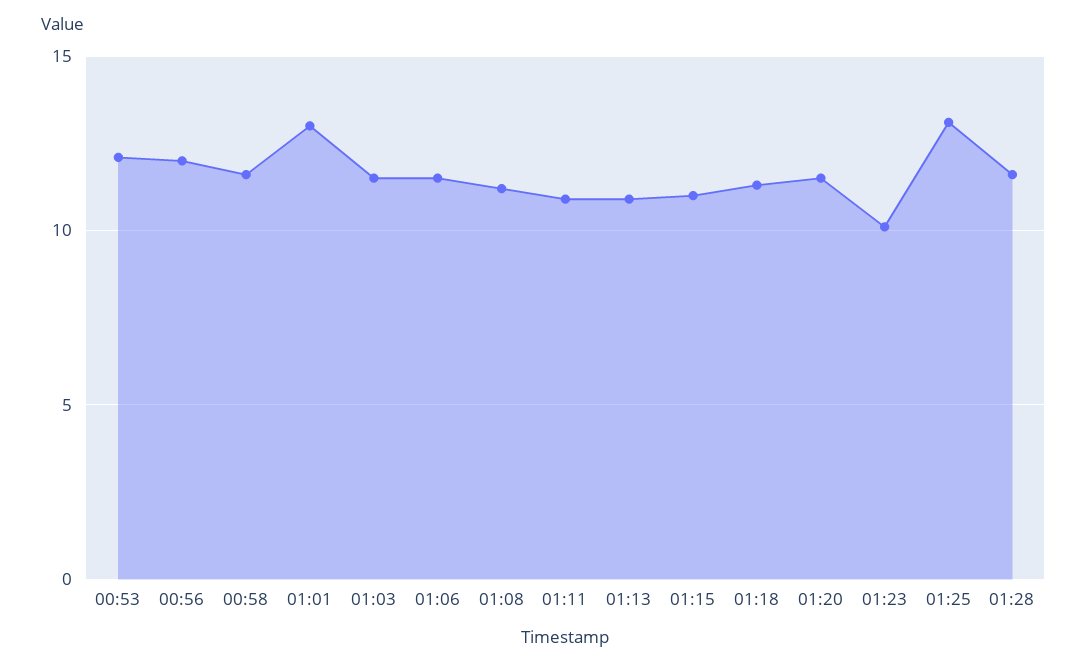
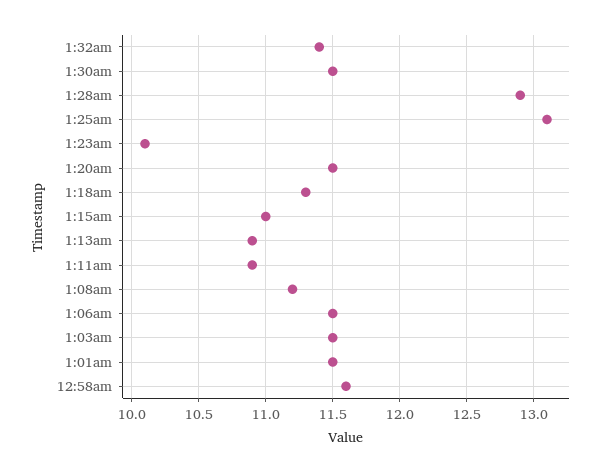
00:53: 12 -> none
00:56: 12 -> none
01:01: 13 -> 11.5
01:28: 11.5 -> 12.9
1:32am: none -> 11.4
1:30am: none -> 11.5

